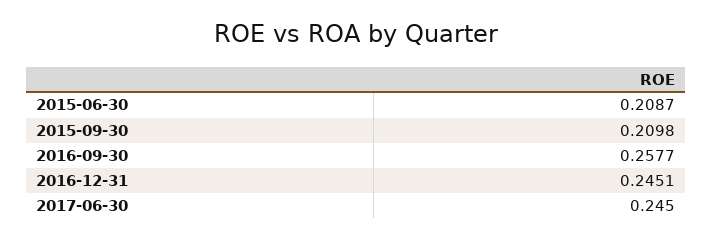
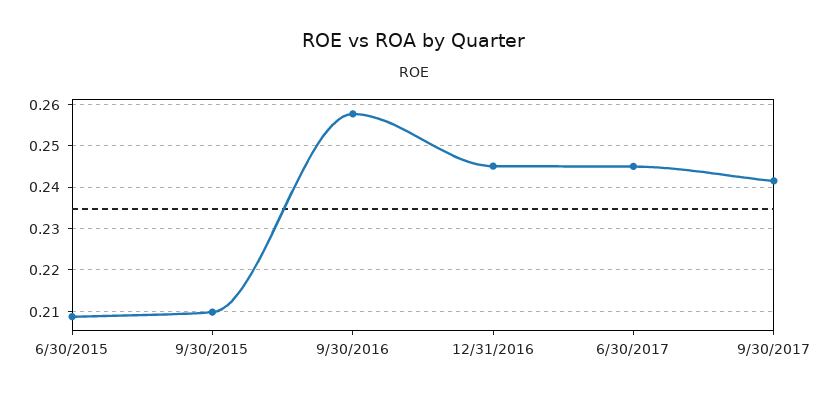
9/30/2017: none -> 0.242

